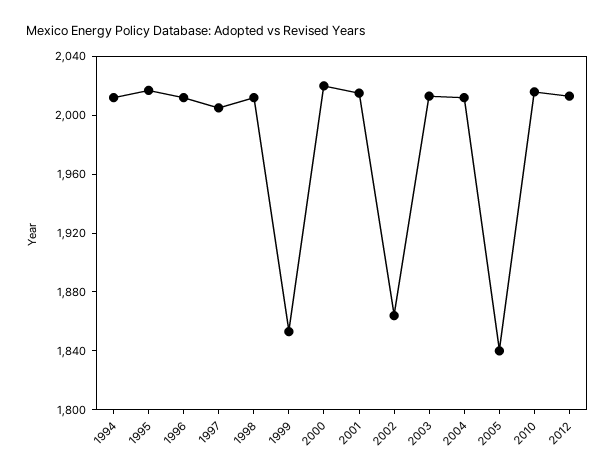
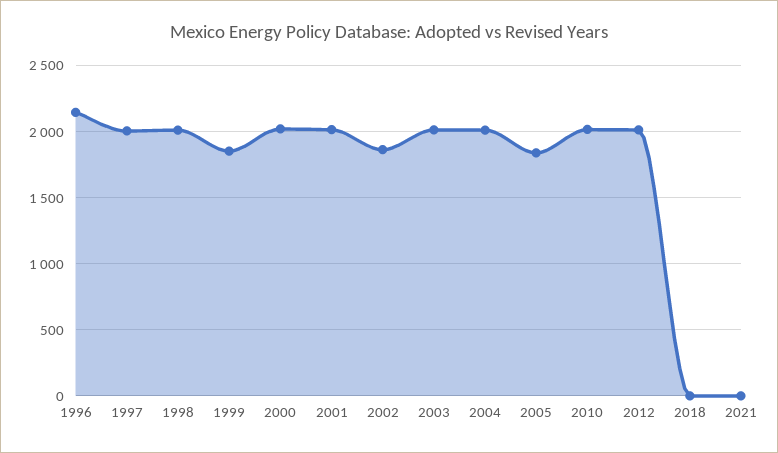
1994: 2010 -> none
1995: 2020 -> none
1996: 2010 -> 2150
2018: none -> 0
2021: none -> 0

